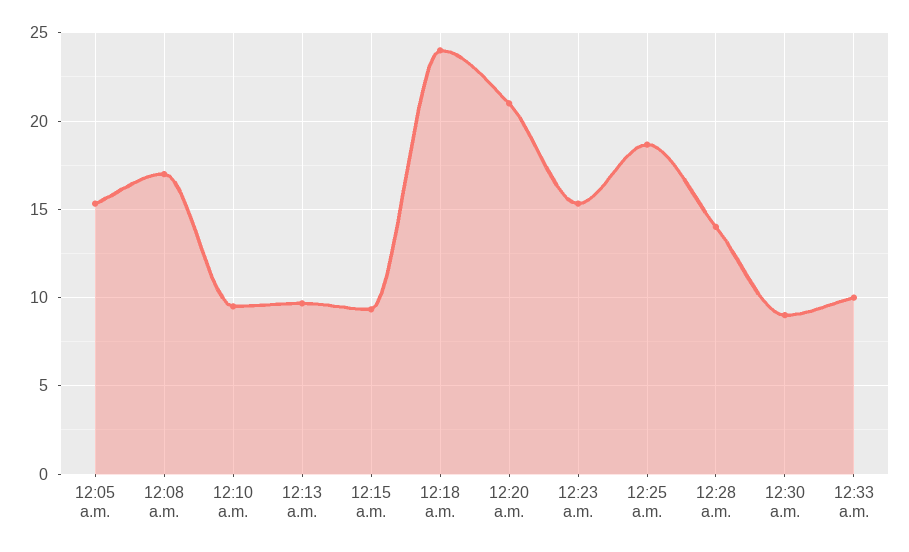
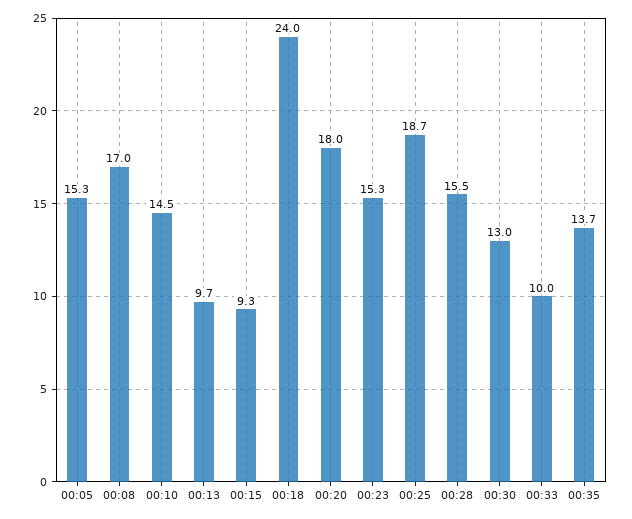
12:10 a.m.: 9.5 -> 14.5
12:20 a.m.: 21 -> 18
12:28 a.m.: 14 -> 15.5
12:30 a.m.: 9 -> 13
00:35: none -> 13.7

